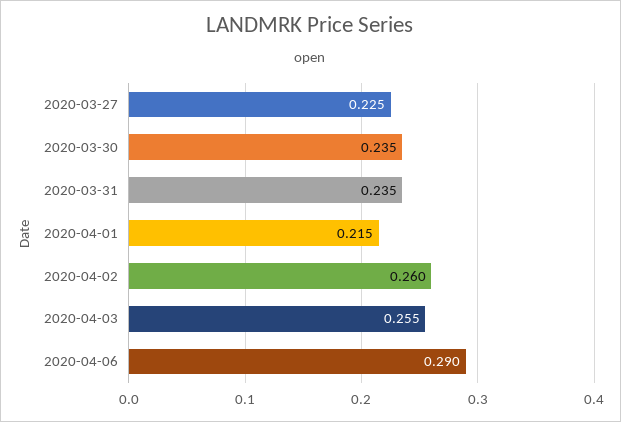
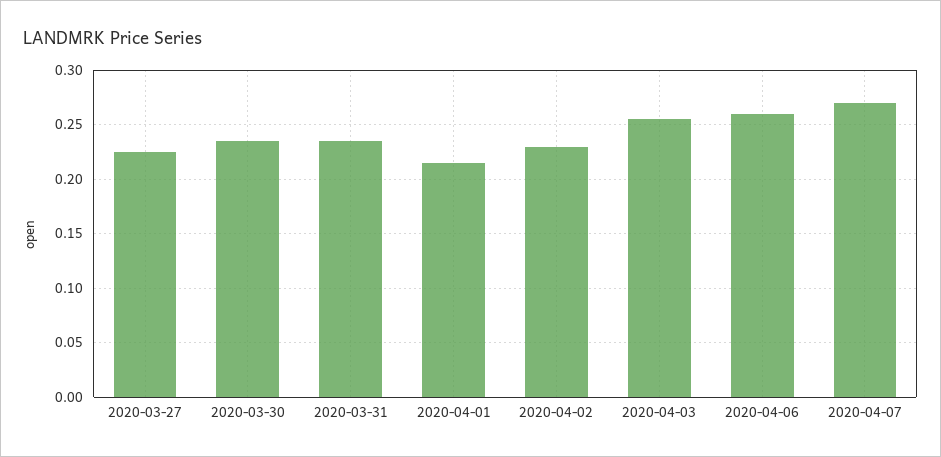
2020-04-02: 0.26 -> 0.23
2020-04-06: 0.29 -> 0.26
2020-04-07: none -> 0.27

